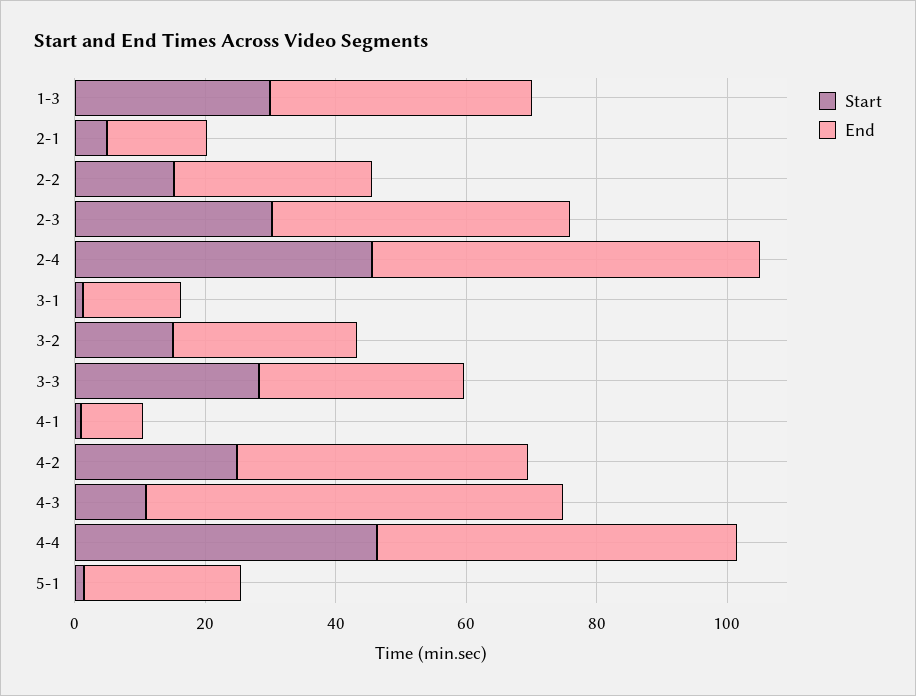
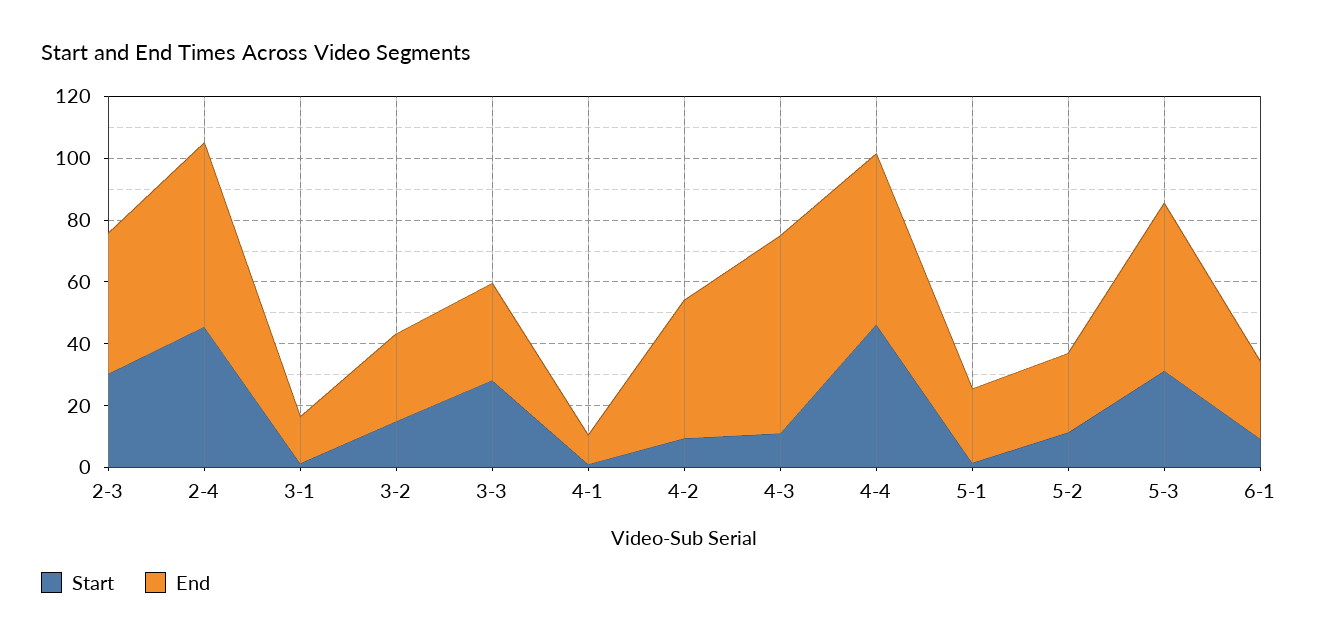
Start, 1-3: 30 -> none
End, 1-3: 40 -> none
Start, 2-1: 5 -> none
End, 2-1: 15 -> none
Start, 2-2: 15 -> none
End, 2-2: 30 -> none
Start, 4-2: 25 -> 10
Start, 5-2: none -> 10
End, 5-2: none -> 25
Start, 5-3: none -> 30
End, 5-3: none -> 55
Start, 6-1: none -> 10
End, 6-1: none -> 25

